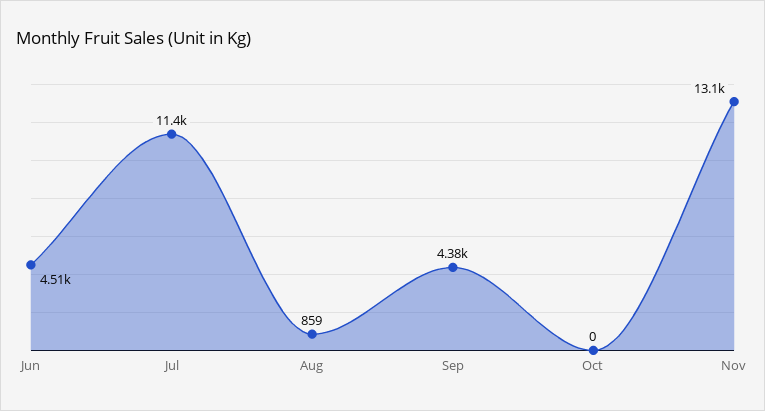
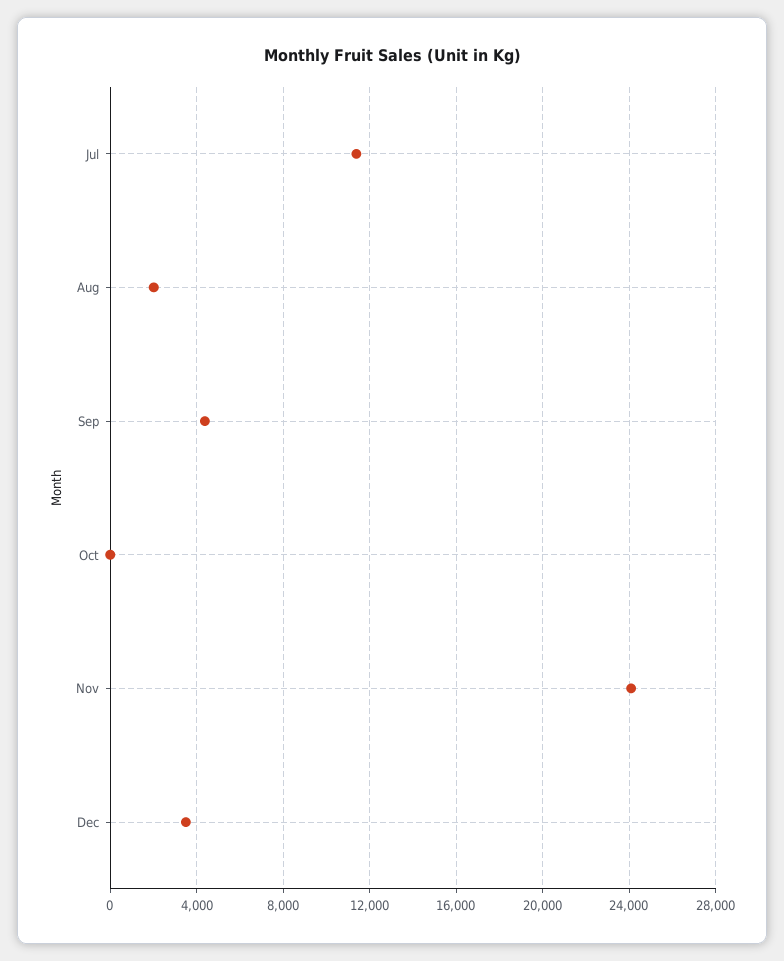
Jun: 4510 -> none
Aug: 859 -> 2000
Nov: 13100 -> 24000
Dec: none -> 3500

